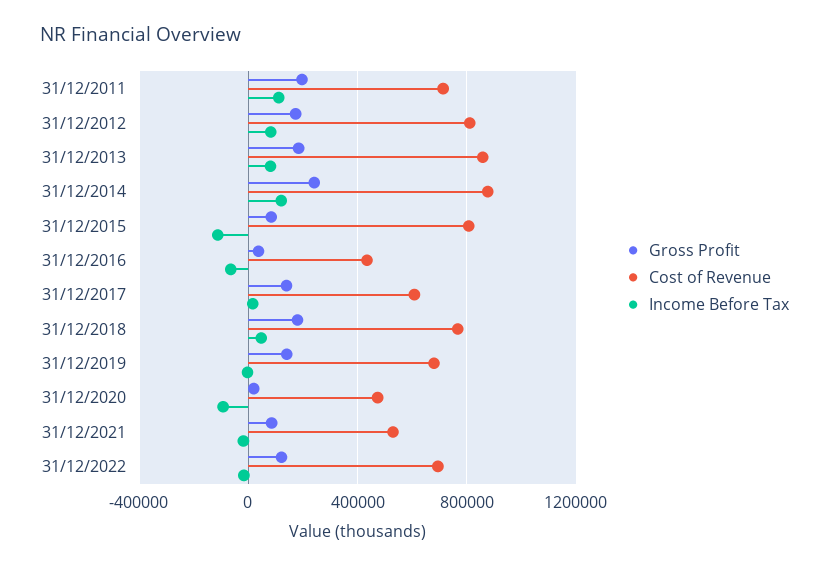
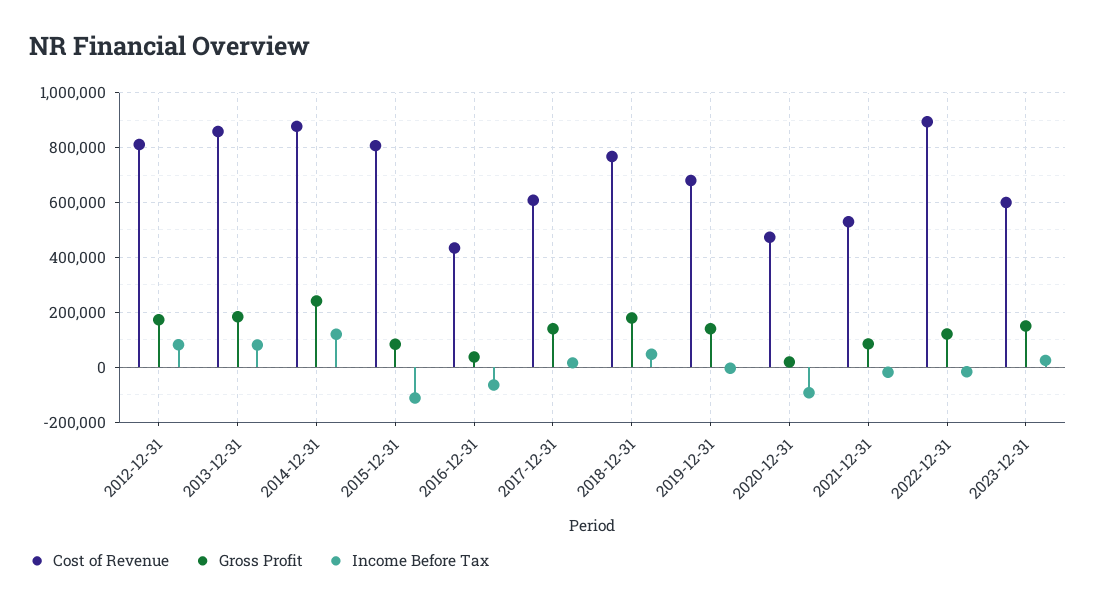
Gross Profit, 31/12/2011: 200000 -> none
Cost of Revenue, 31/12/2011: 700000 -> none
Income Before Tax, 31/12/2011: 100000 -> none
Cost of Revenue, 31/12/2022: 700000 -> 900000
Cost of Revenue, 2023-12-31: none -> 600000
Gross Profit, 2023-12-31: none -> 150000
Income Before Tax, 2023-12-31: none -> 25000

